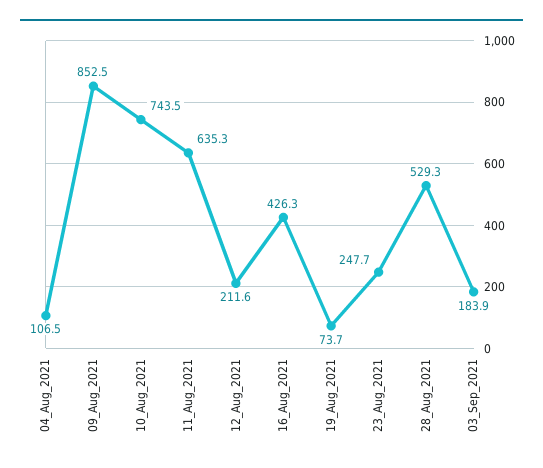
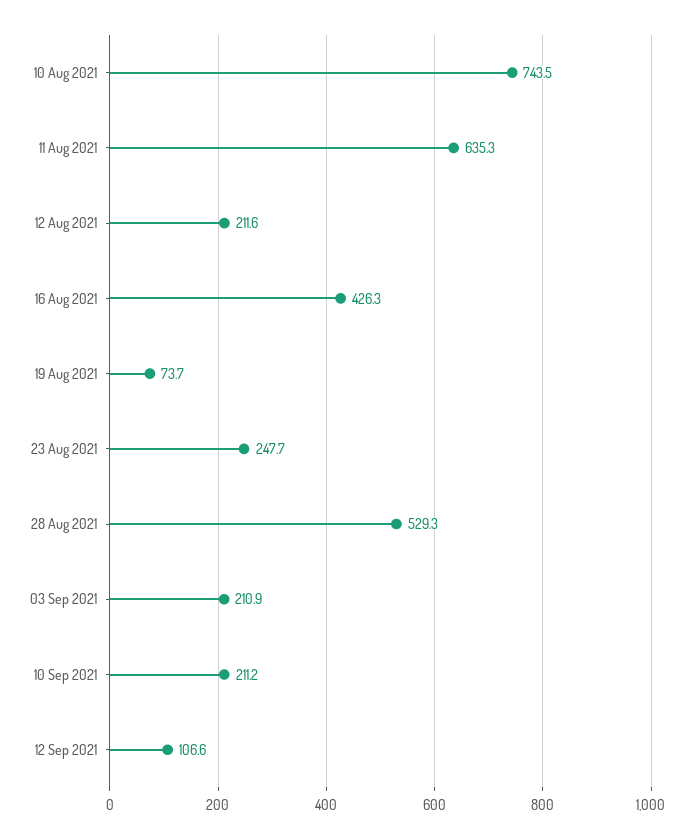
04_Aug_2021: 106.5 -> none
09_Aug_2021: 852.5 -> none
03_Sep_2021: 183.9 -> 210.9
10 Sep 2021: none -> 211.2
12 Sep 2021: none -> 106.6

